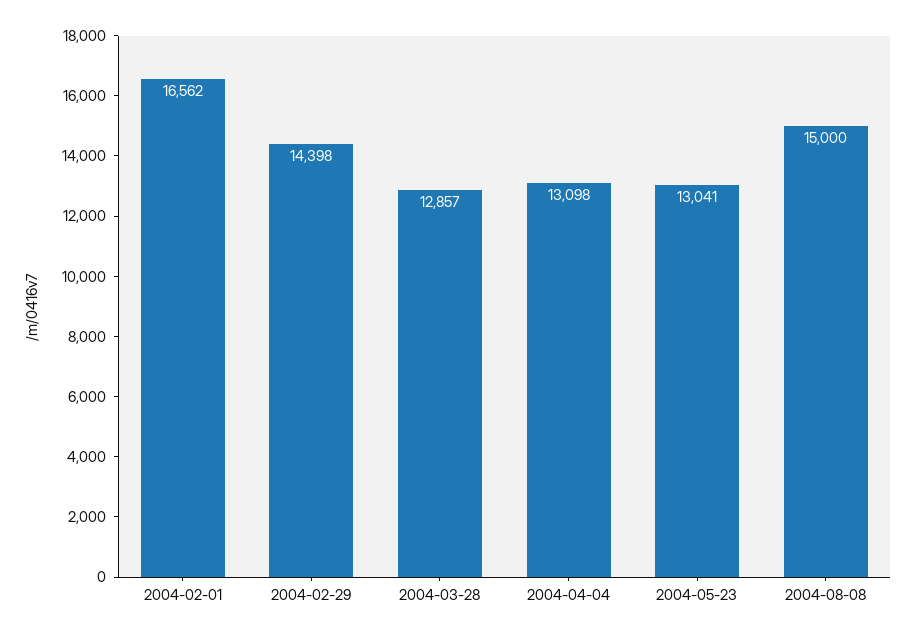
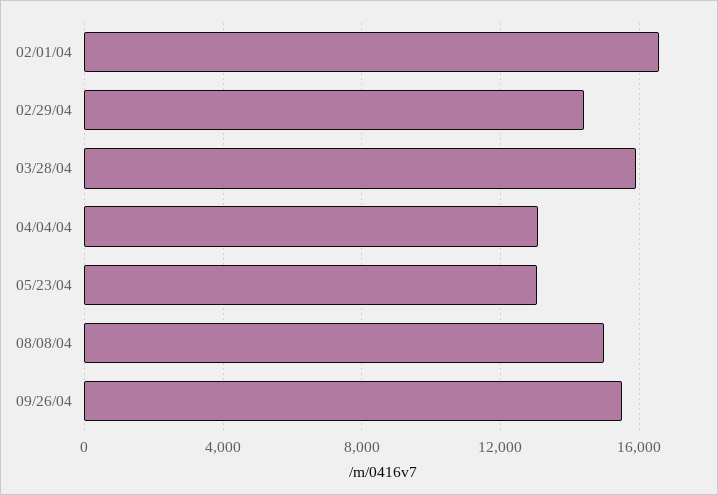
2004-03-28: 12857 -> 16000
09/26/04: none -> 15500

